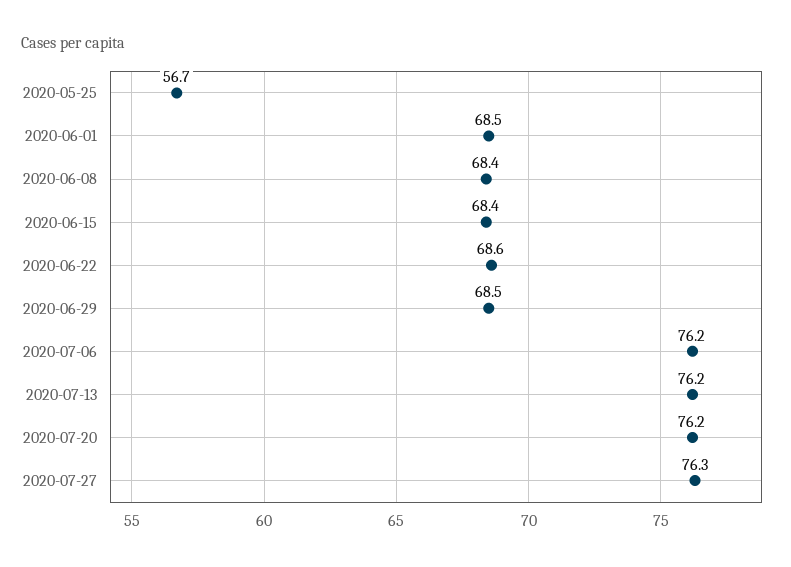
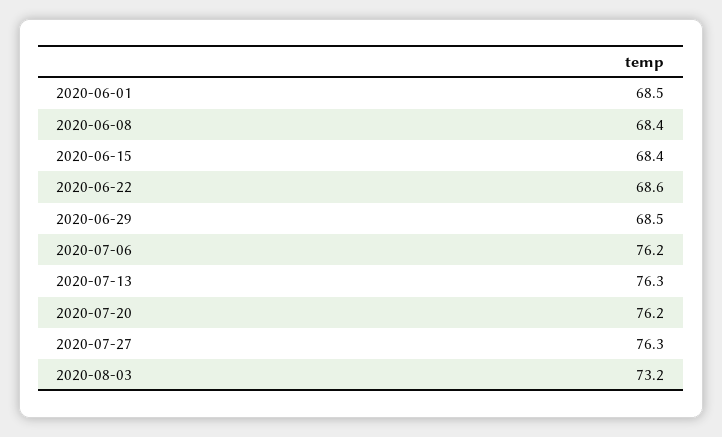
2020-05-25: 56.7 -> none
2020-07-13: 76.2 -> 76.3
2020-08-03: none -> 73.2

